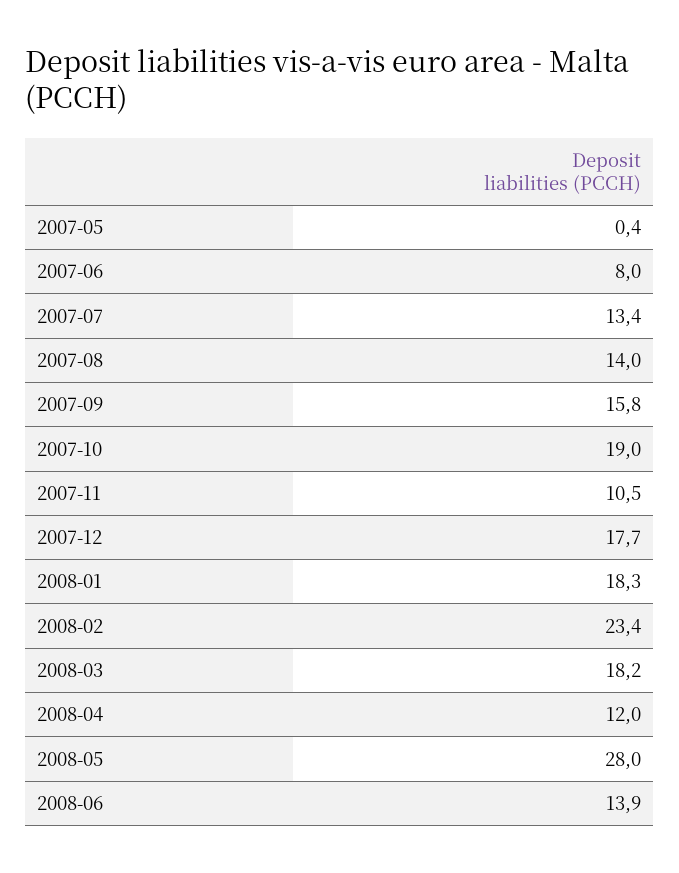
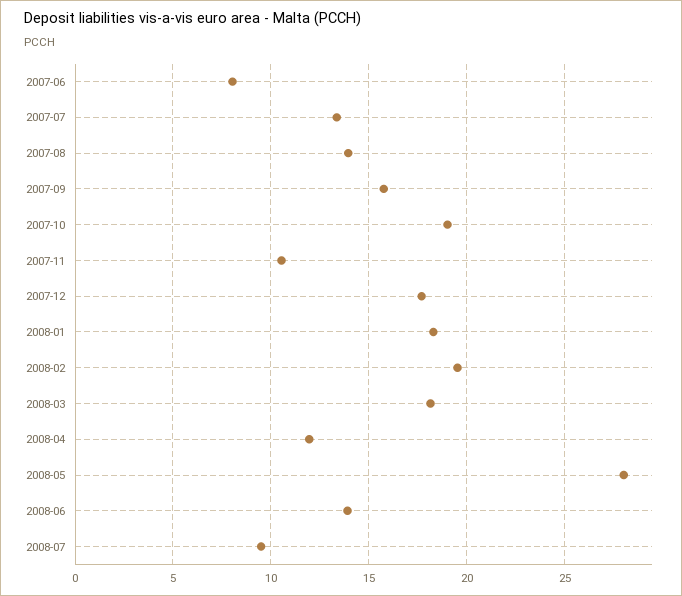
2007-05: 0.4 -> none
2008-02: 23.4 -> 19.5
2008-07: none -> 9.5

